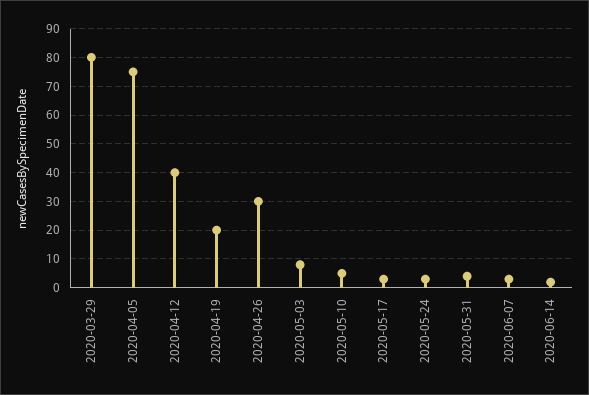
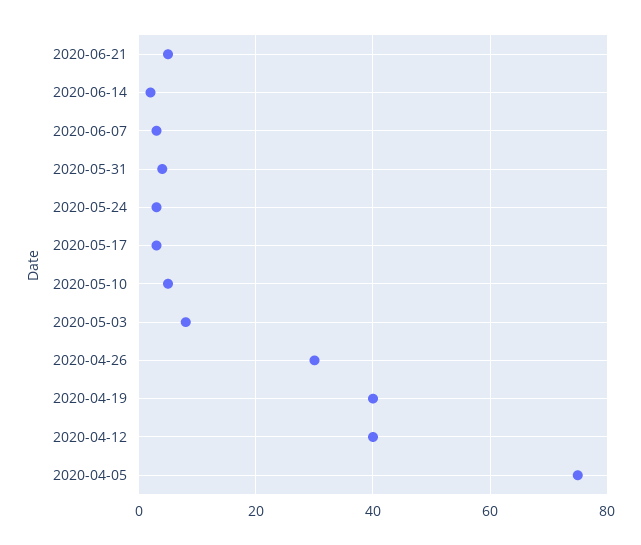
2020-03-29: 80 -> none
2020-04-19: 20 -> 40
2020-06-21: none -> 5

